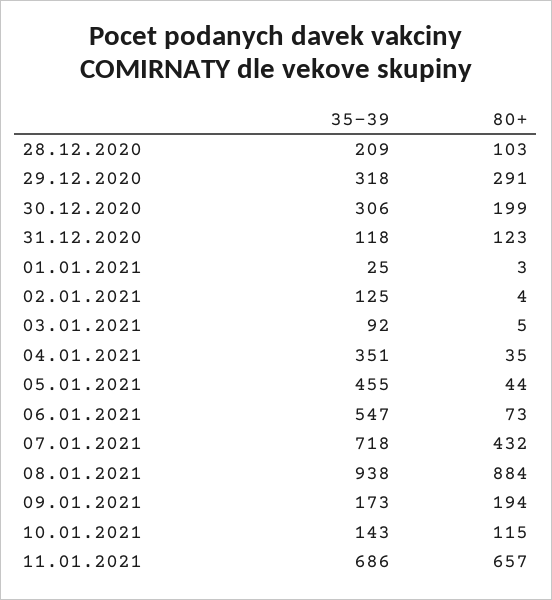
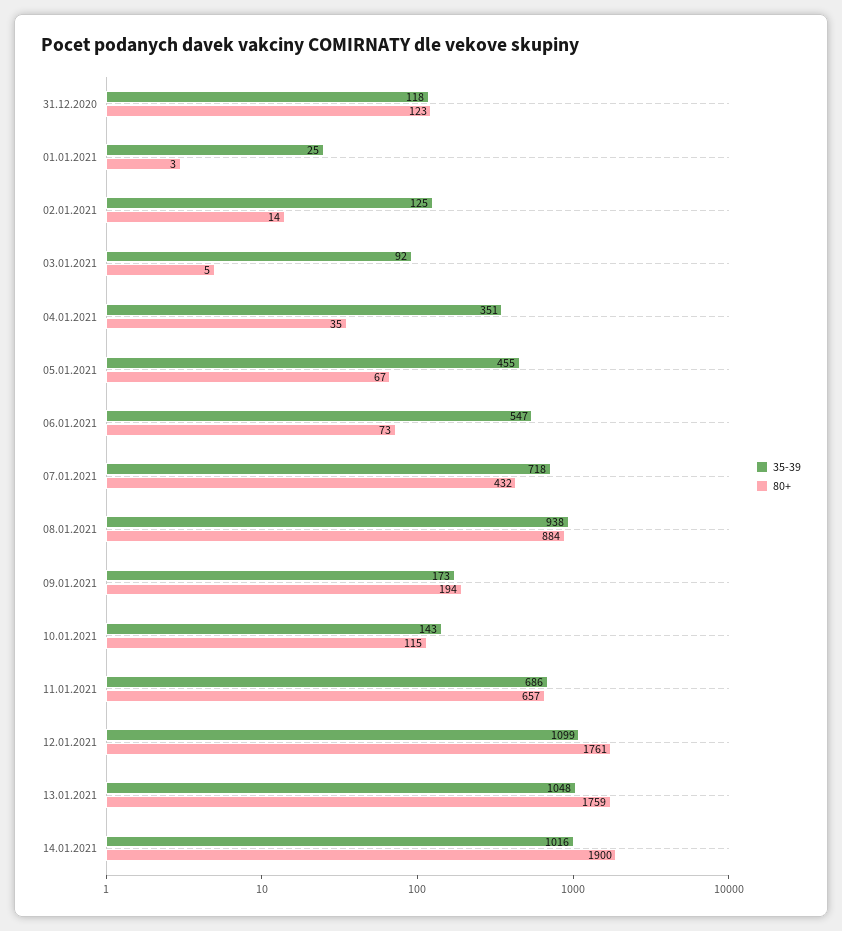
35-39, 28.12.2020: 209 -> none
80+, 28.12.2020: 103 -> none
35-39, 29.12.2020: 318 -> none
80+, 29.12.2020: 291 -> none
35-39, 30.12.2020: 306 -> none
80+, 30.12.2020: 199 -> none
80+, 02.01.2021: 4 -> 14
80+, 05.01.2021: 44 -> 67
35-39, 12.01.2021: none -> 1099
80+, 12.01.2021: none -> 1761
35-39, 13.01.2021: none -> 1048
80+, 13.01.2021: none -> 1759
35-39, 14.01.2021: none -> 1016
80+, 14.01.2021: none -> 1900

